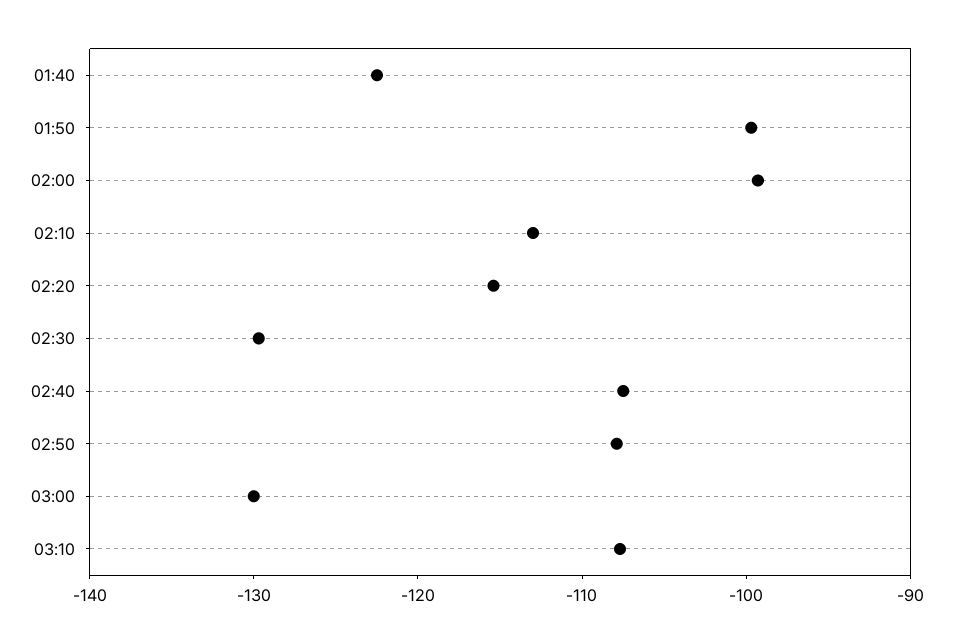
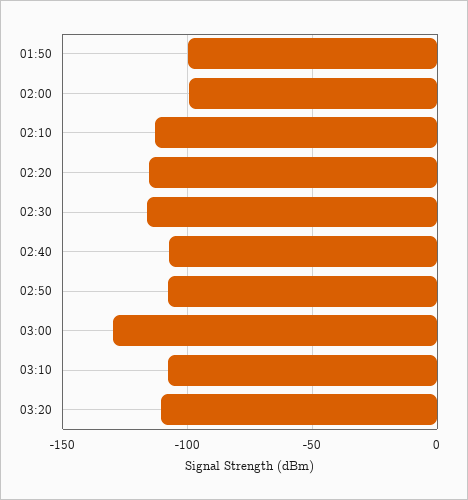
01:40: -122 -> none
02:30: -130 -> -115
03:20: none -> -110

